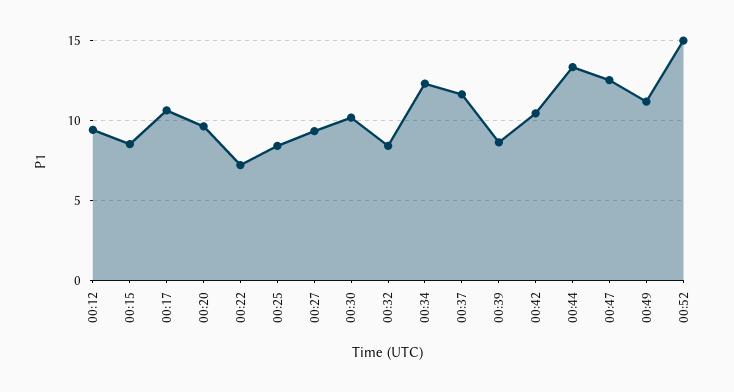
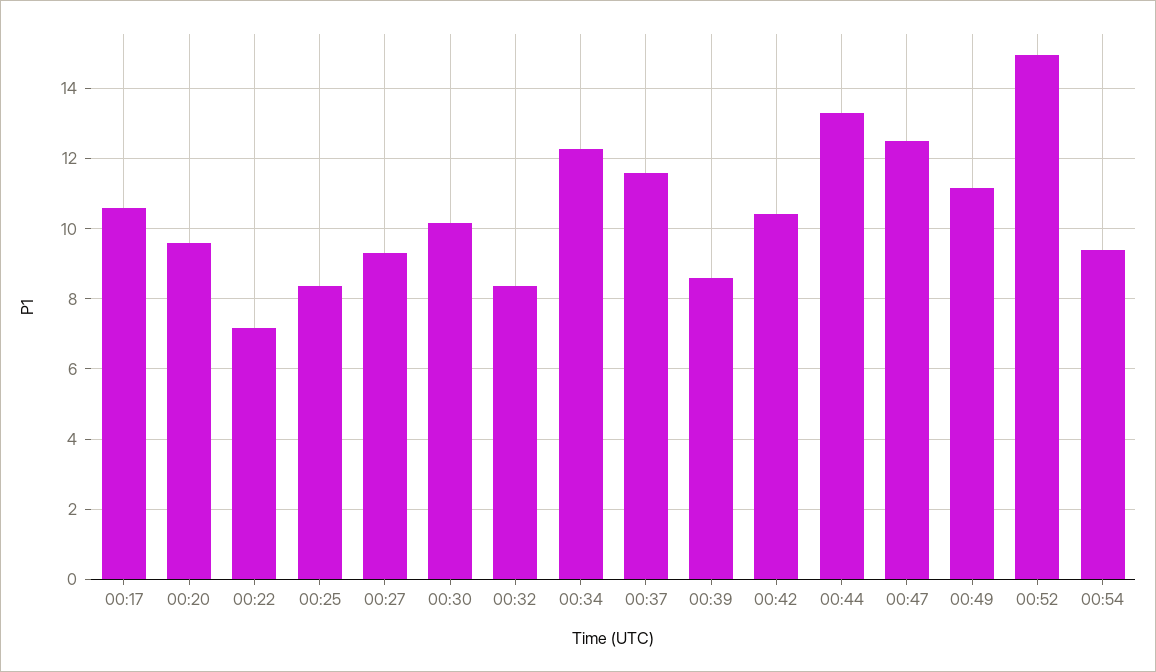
00:12: 9.5 -> none
00:15: 8.5 -> none
00:54: none -> 9.4

